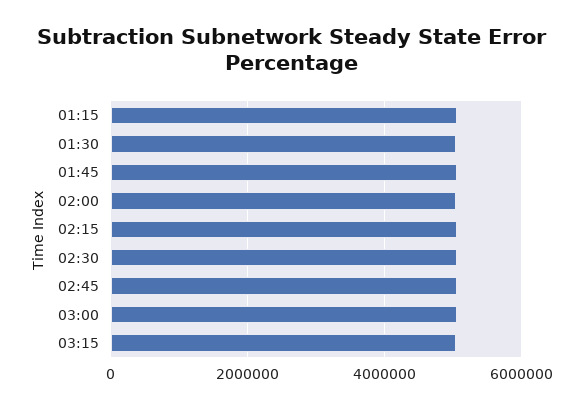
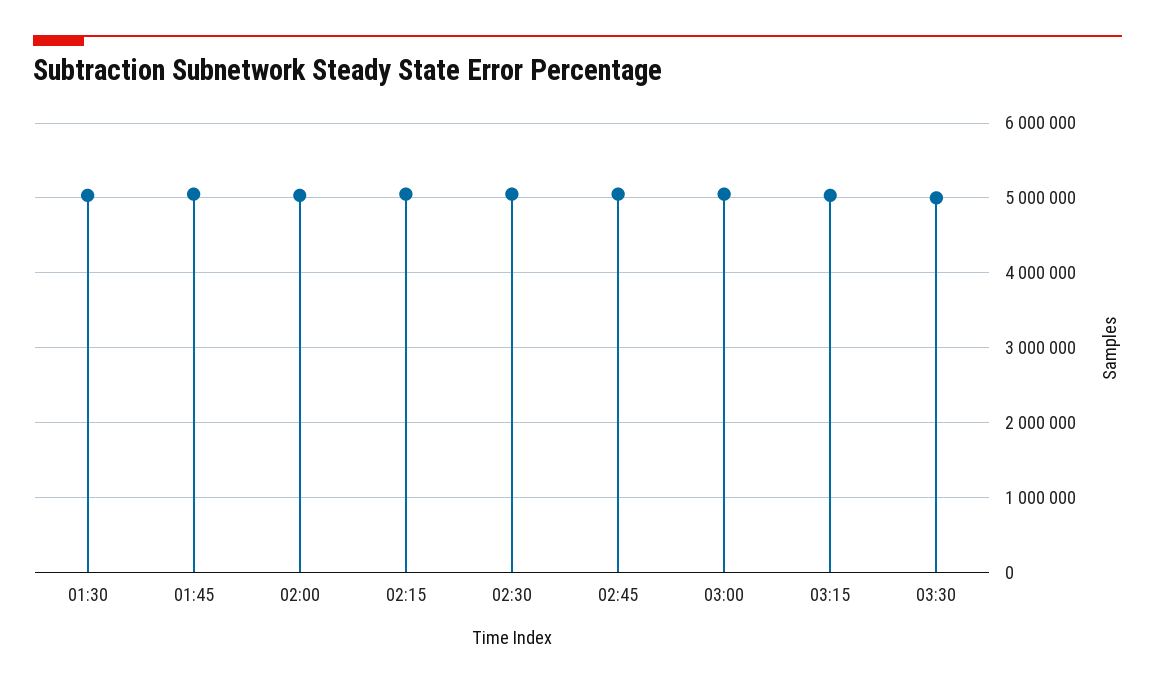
01:15: 5000000 -> none
03:30: none -> 5000000

